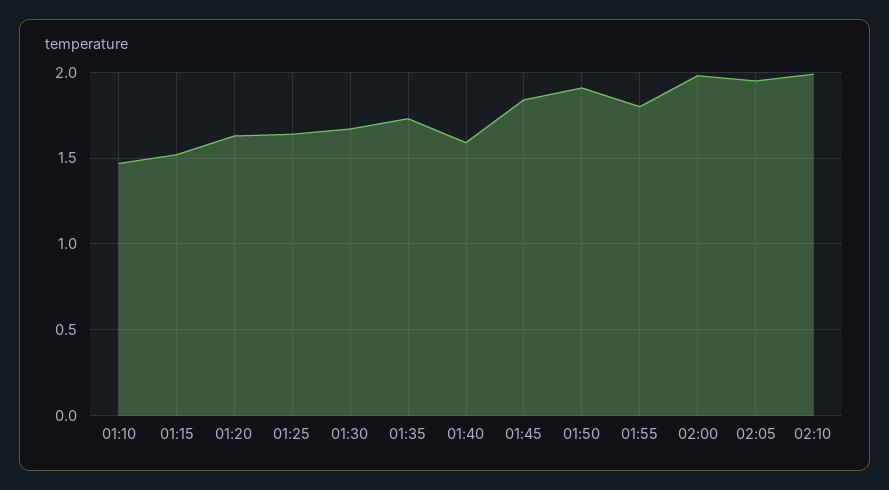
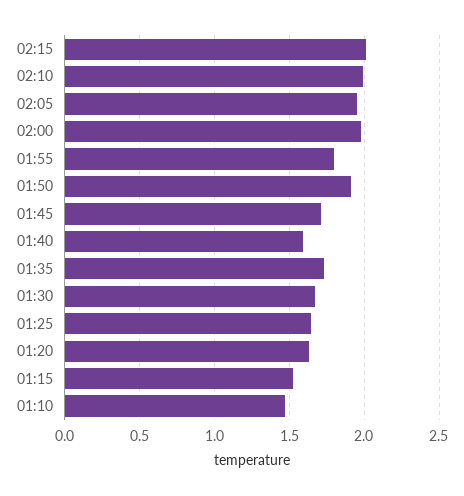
01:45: 1.85 -> 1.7
02:15: none -> 2

